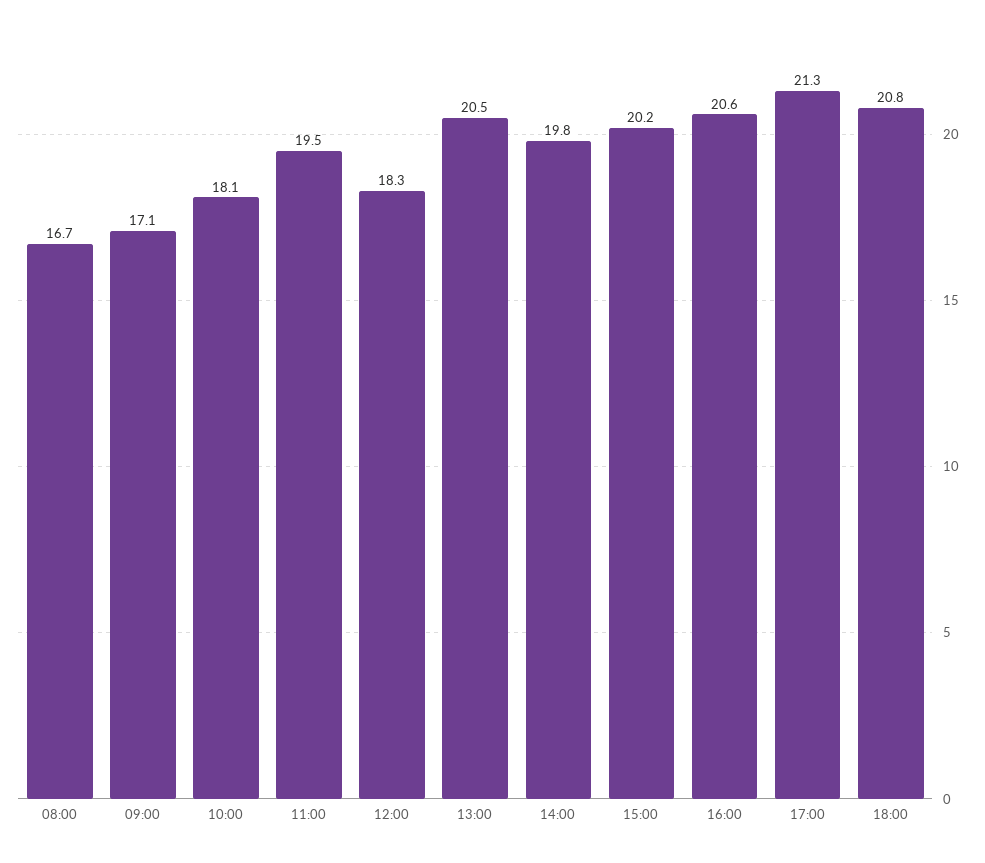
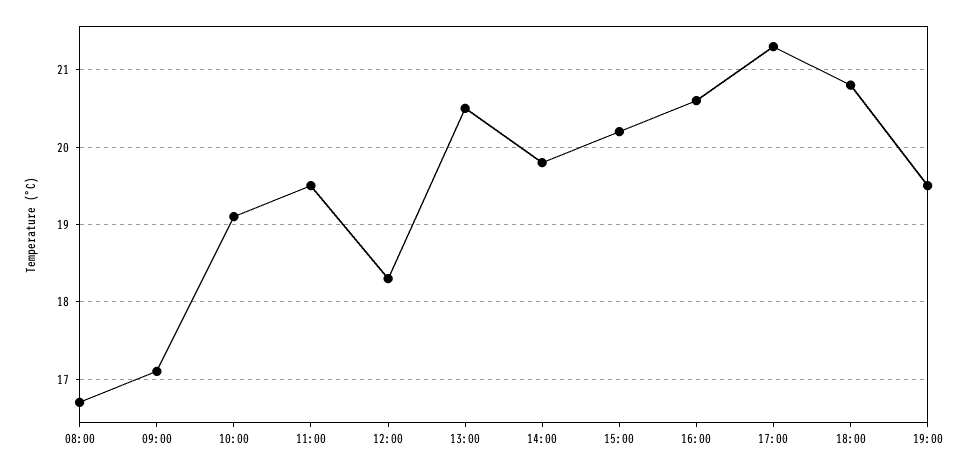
10:00: 18.1 -> 19.1
19:00: none -> 19.5

